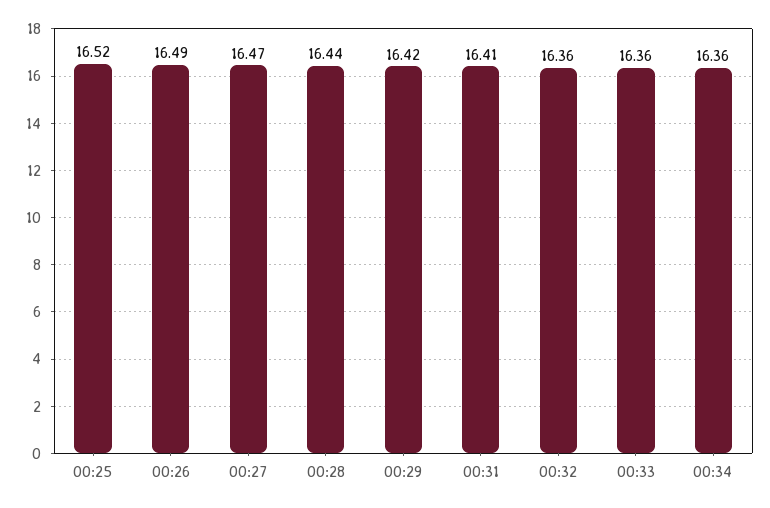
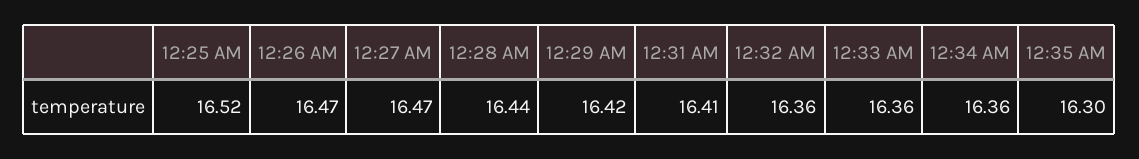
00:26: 16.49 -> 16.47
12:35 AM: none -> 16.3

